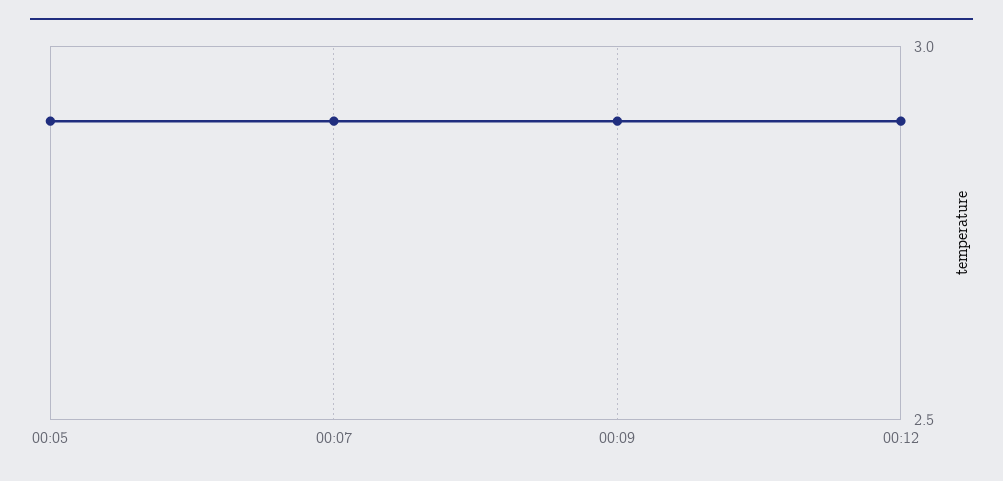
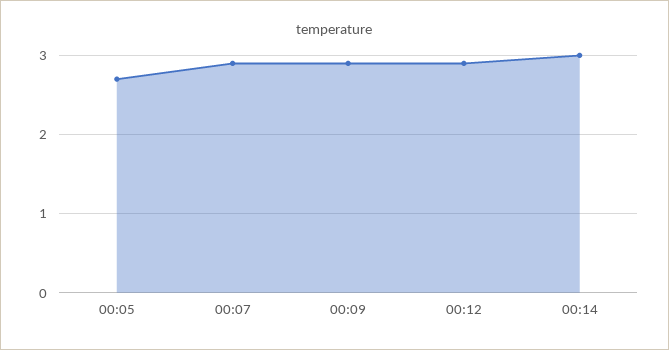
00:05: 2.9 -> 2.7
00:14: none -> 3

